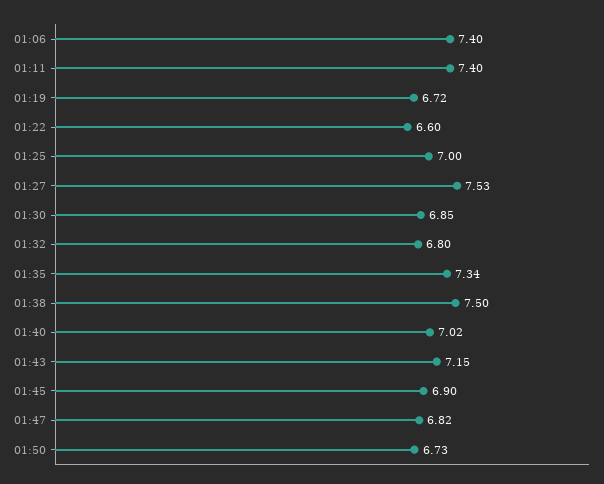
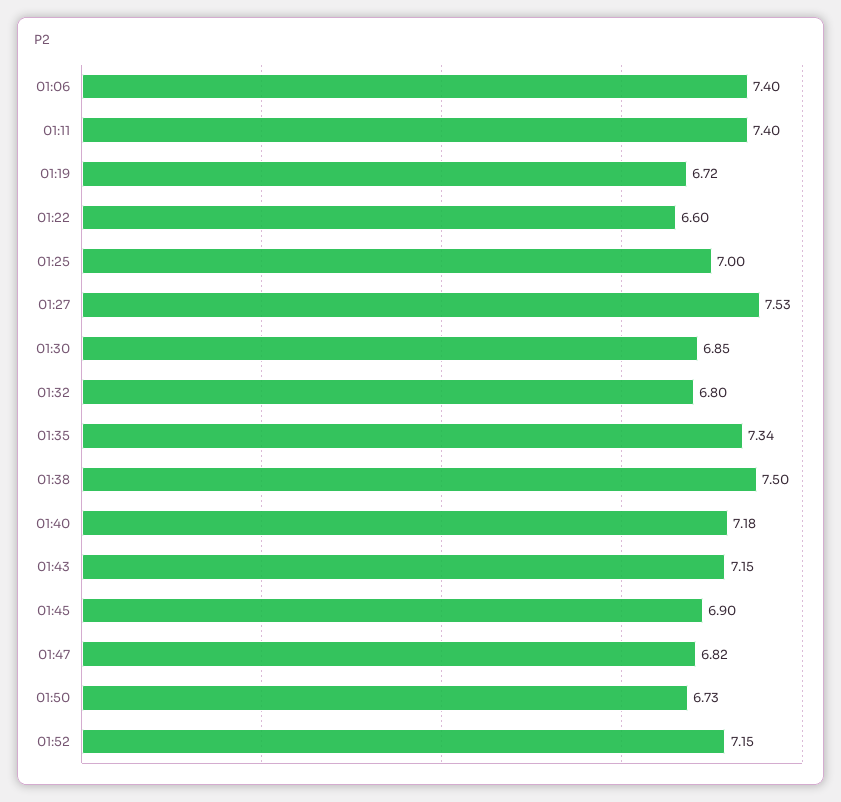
01:40: 7.02 -> 7.18
01:52: none -> 7.15

